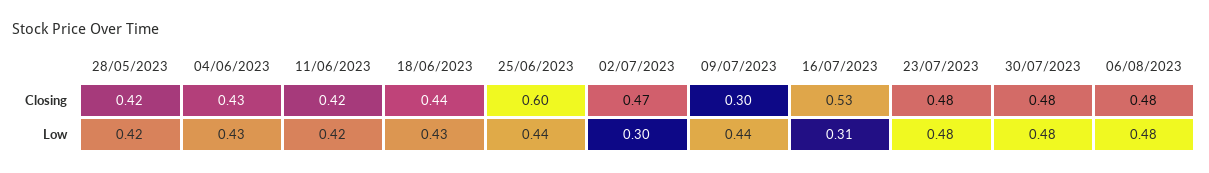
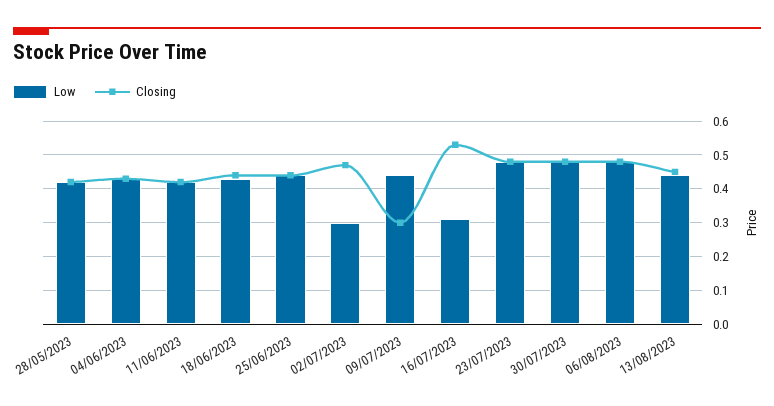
Closing, 25/06/2023: 0.6 -> 0.45
Low, 13/08/2023: none -> 0.45
Closing, 13/08/2023: none -> 0.45

